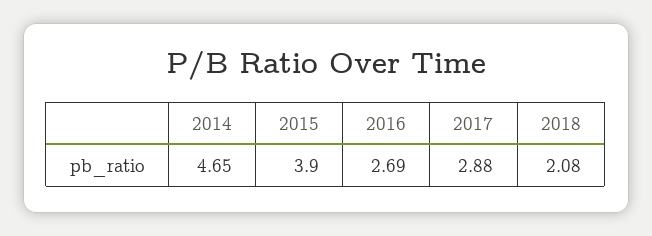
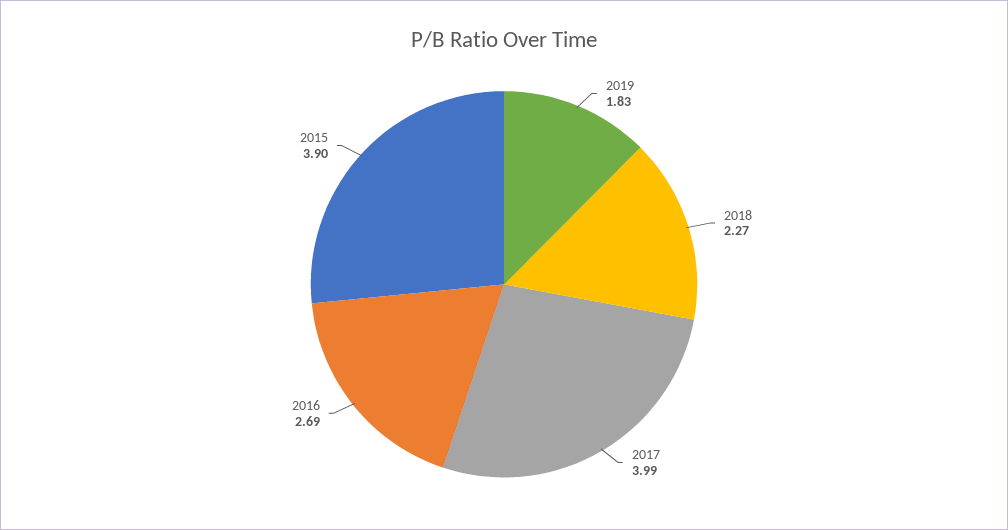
2014: 4.65 -> none
2017: 2.88 -> 3.99
2018: 2.08 -> 2.27
2019: none -> 1.83

